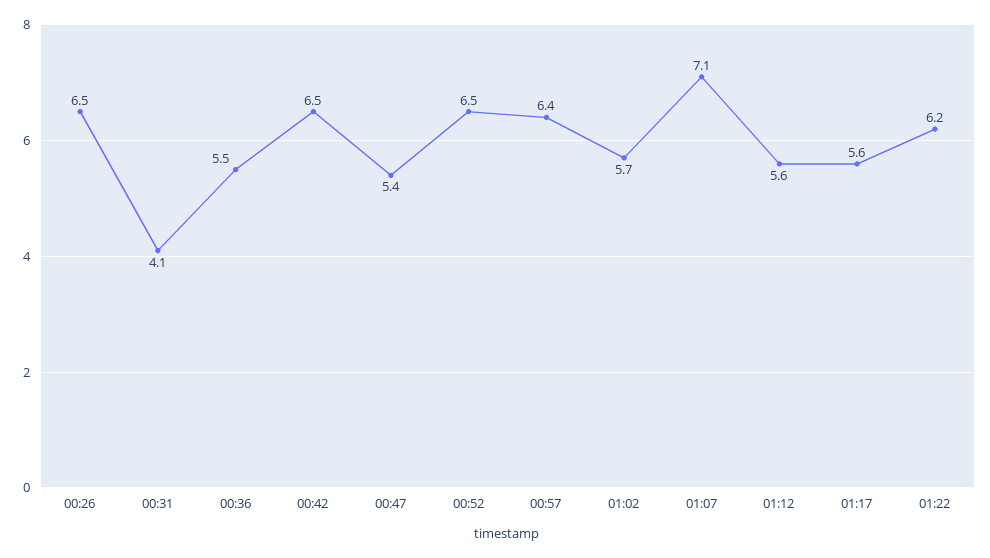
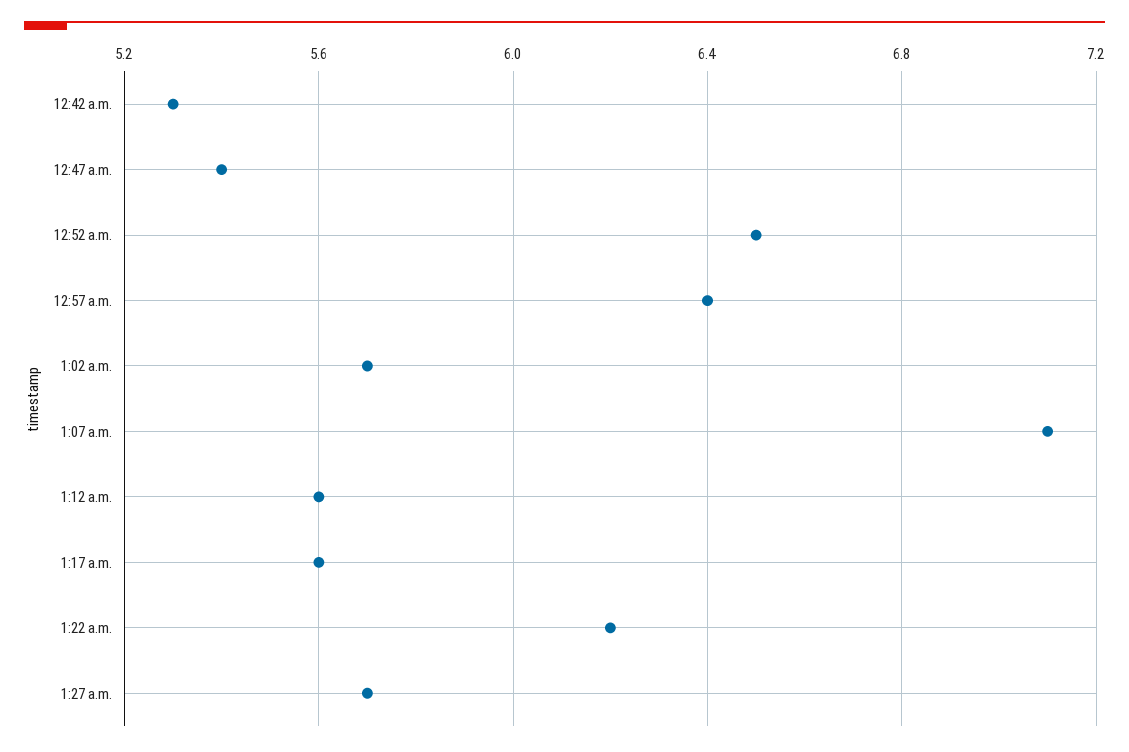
00:26: 6.5 -> none
00:31: 4.1 -> none
00:36: 5.5 -> none
00:42: 6.5 -> 5.3
1:27 a.m.: none -> 5.7

